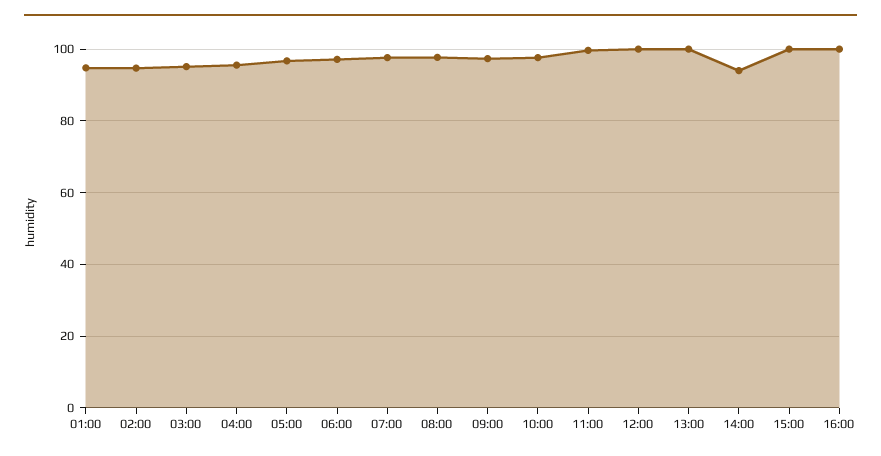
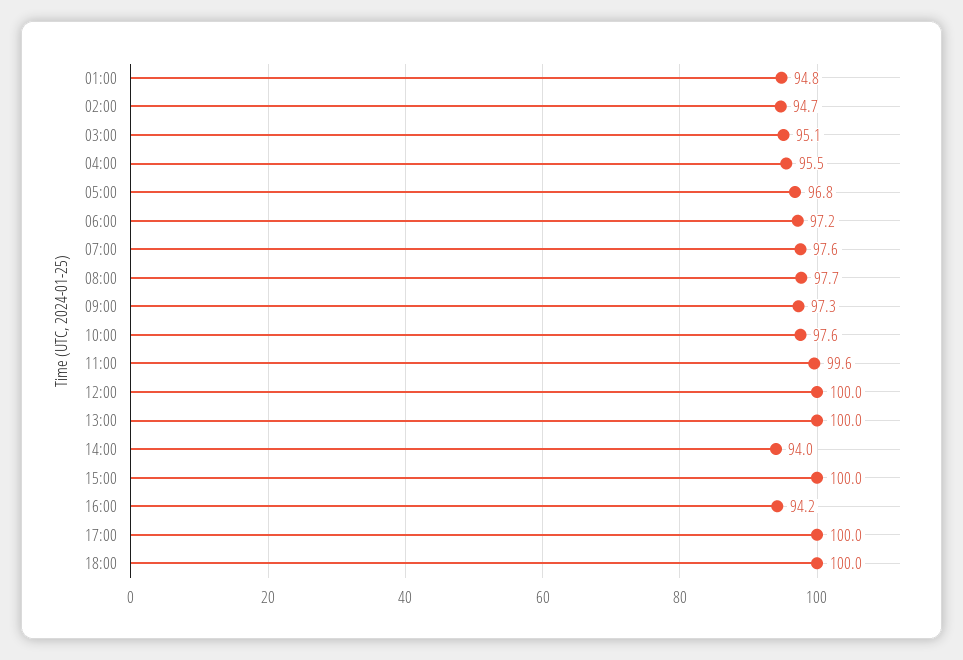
16:00: 100 -> 94.2
17:00: none -> 100
18:00: none -> 100

